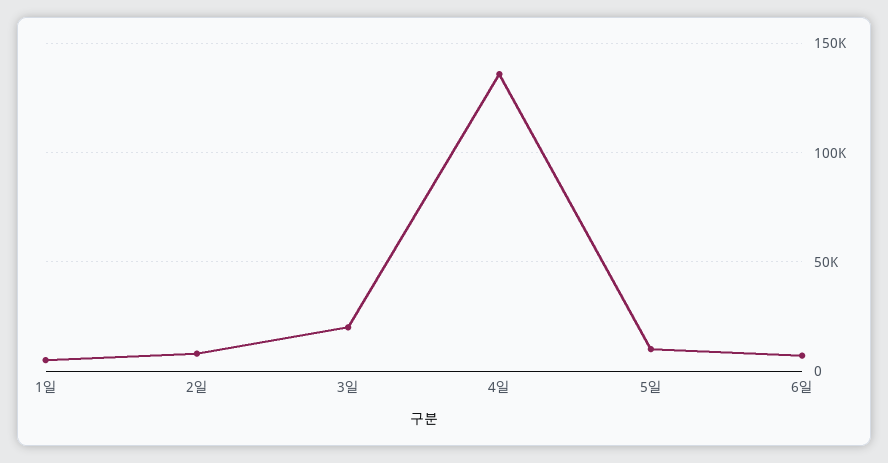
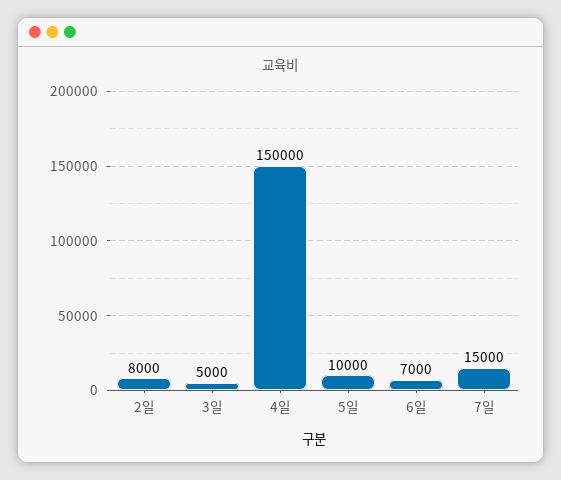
1일: 5000 -> none
3일: 20000 -> 5000
4일: 135000 -> 150000
7일: none -> 15000

